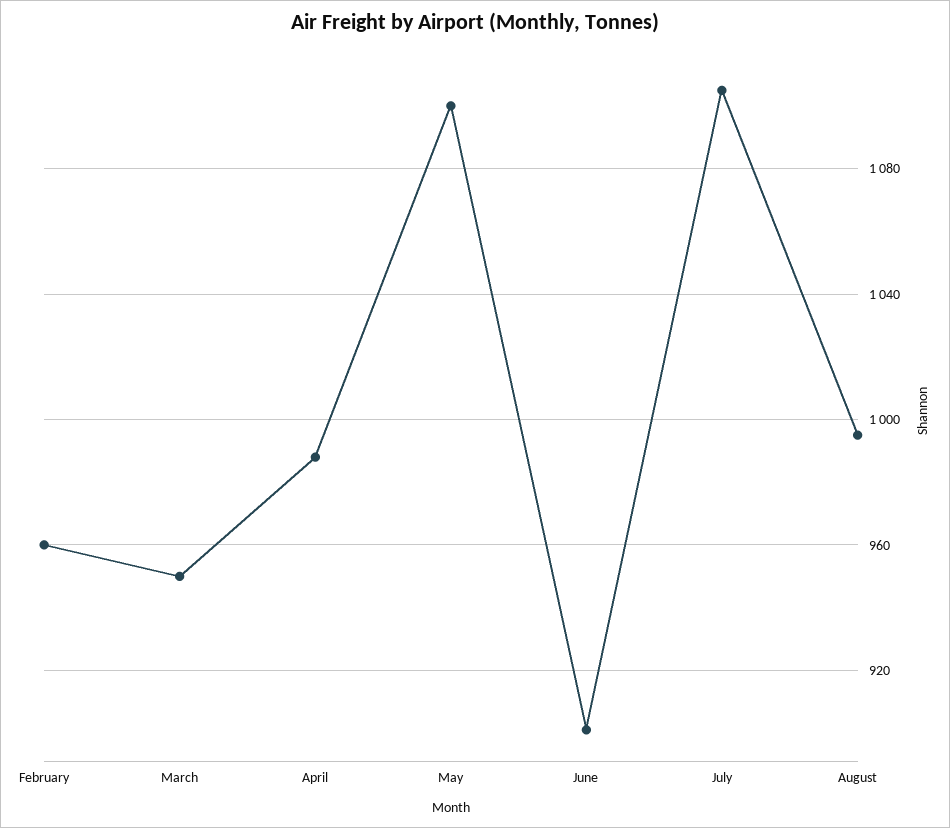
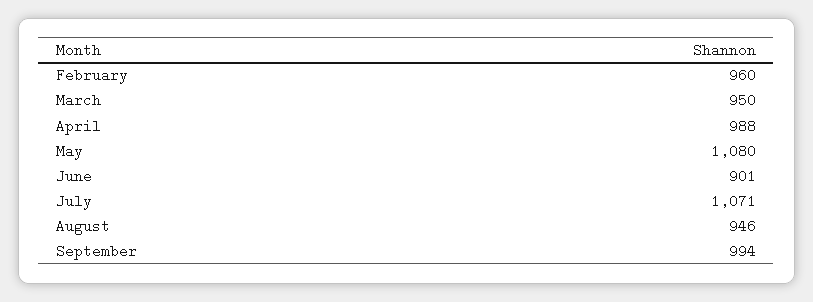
May: 1100 -> 1080
July: 1105 -> 1071
August: 995 -> 946
September: none -> 994

